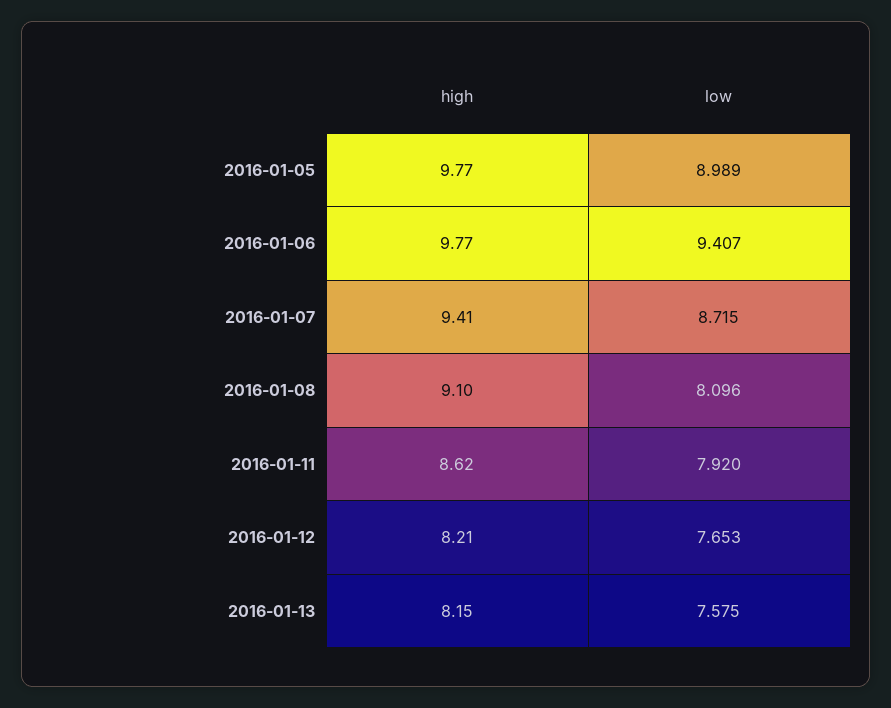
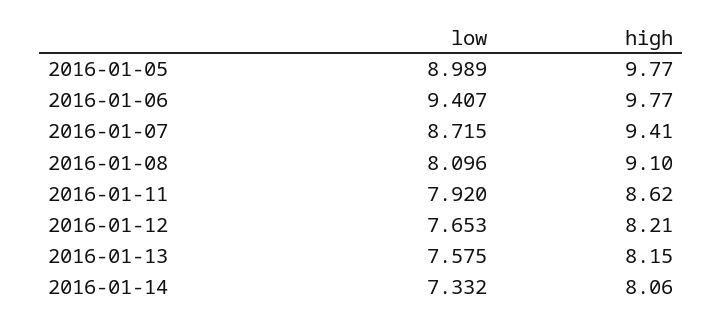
low, 2016-01-14: none -> 7.332
high, 2016-01-14: none -> 8.06

